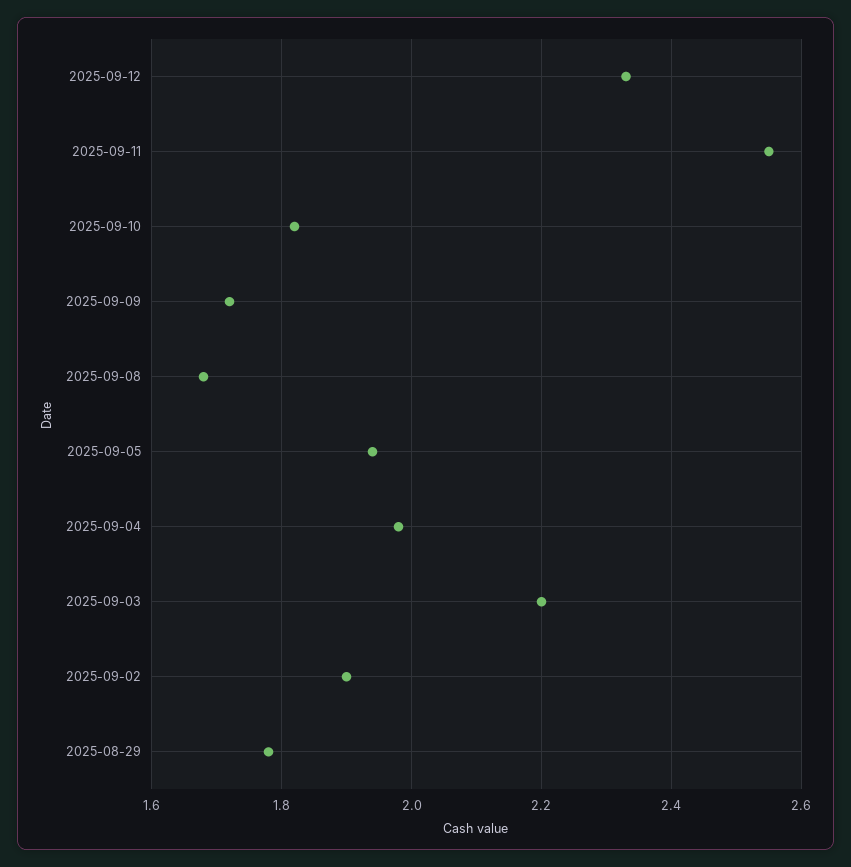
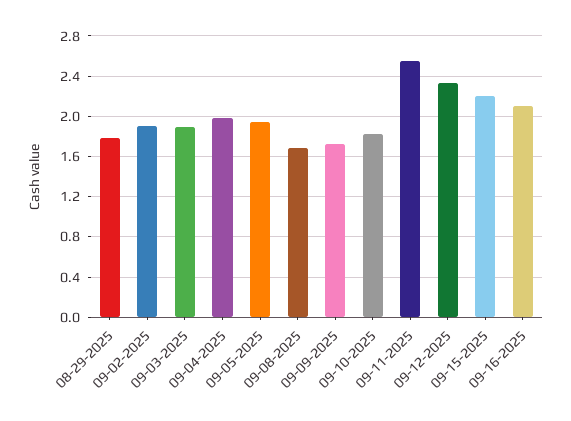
2025-09-03: 2.2 -> 1.9
09-15-2025: none -> 2.2
09-16-2025: none -> 2.1

